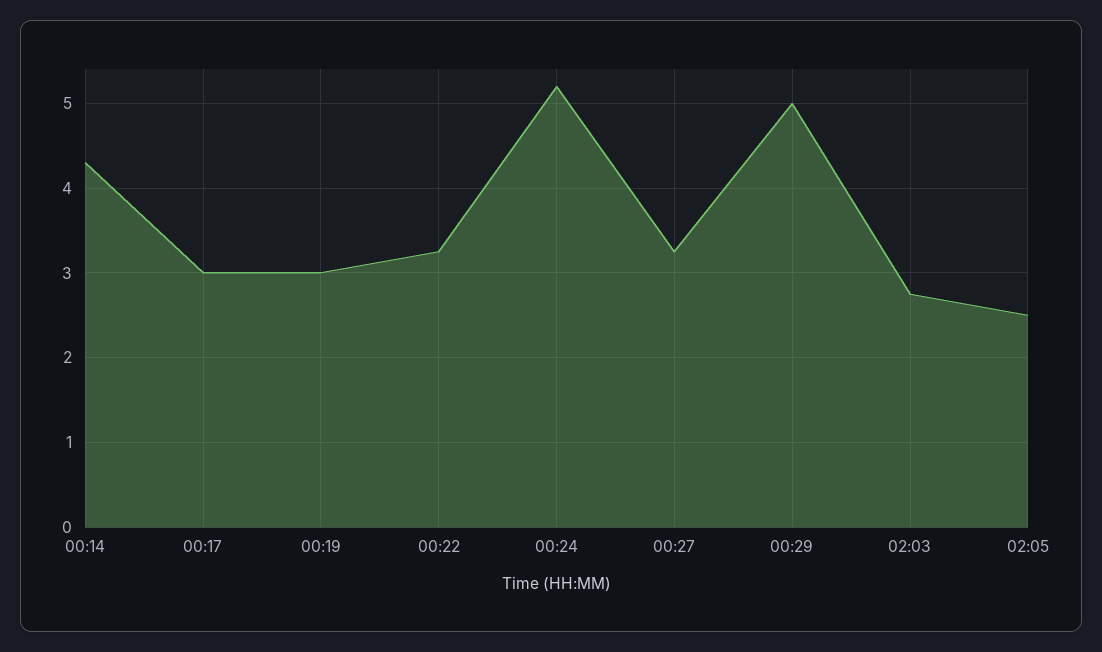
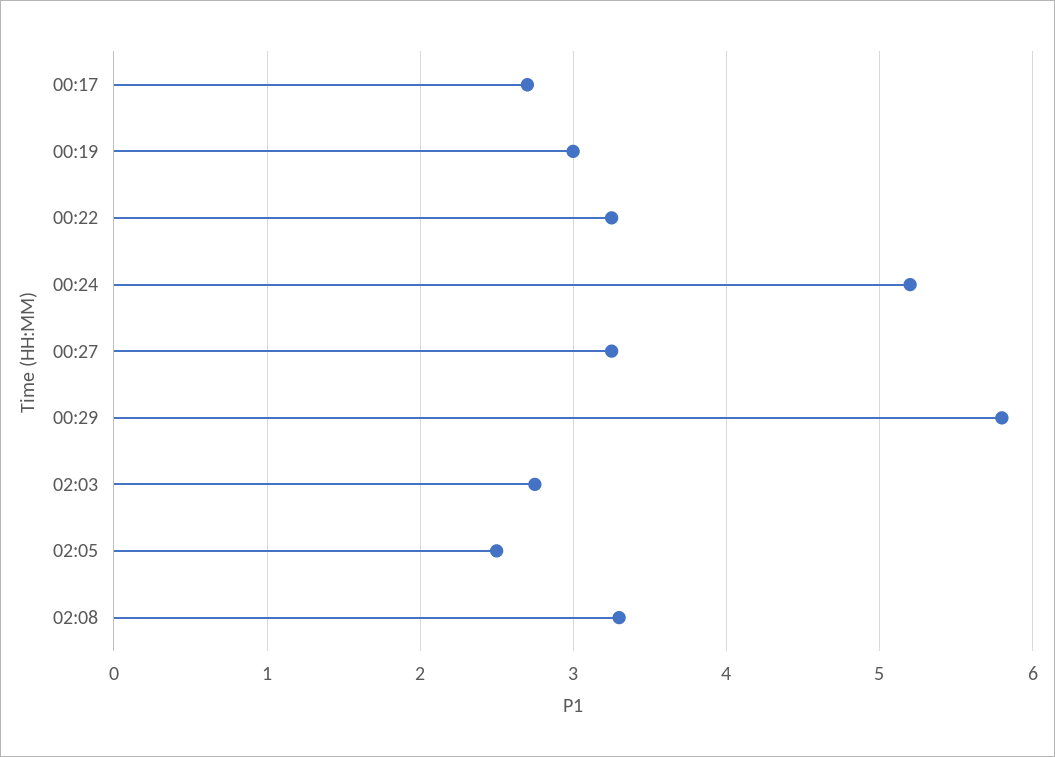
00:14: 4.3 -> none
00:17: 3 -> 2.7
00:29: 5 -> 5.8
02:08: none -> 3.3

